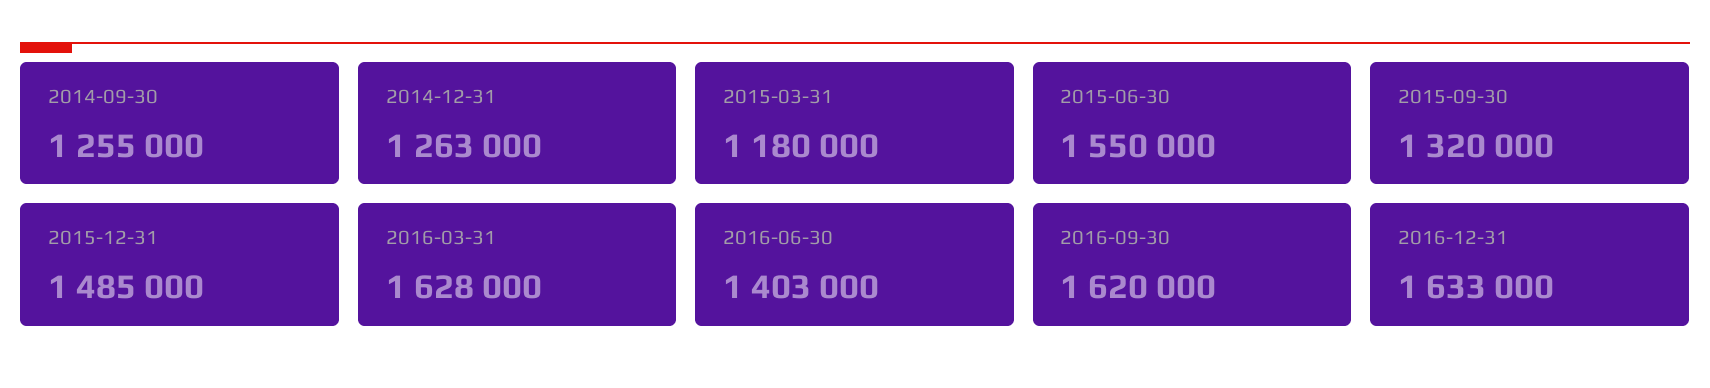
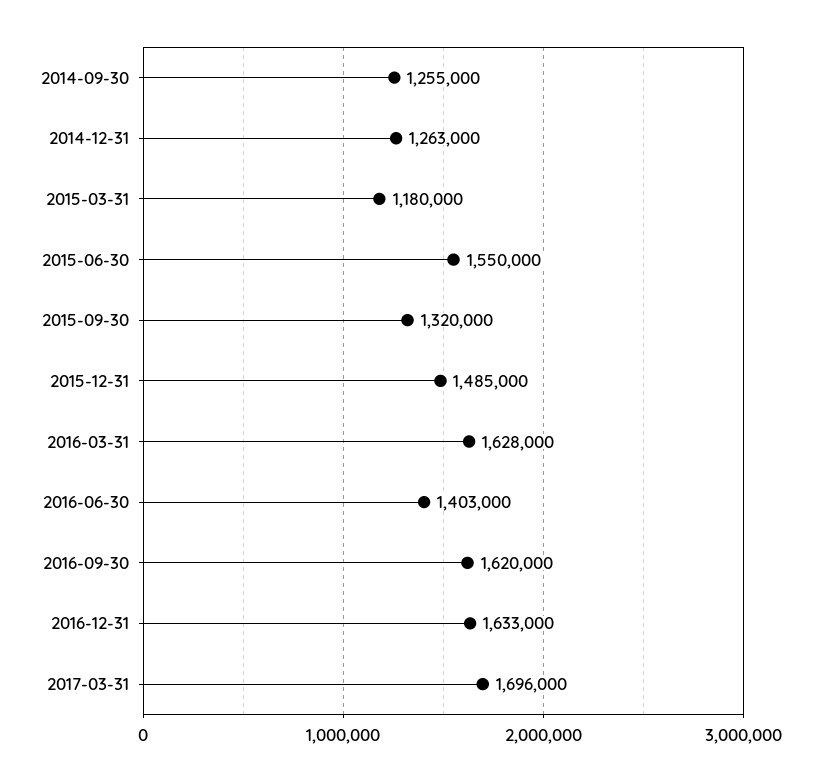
2017-03-31: none -> 1696000

